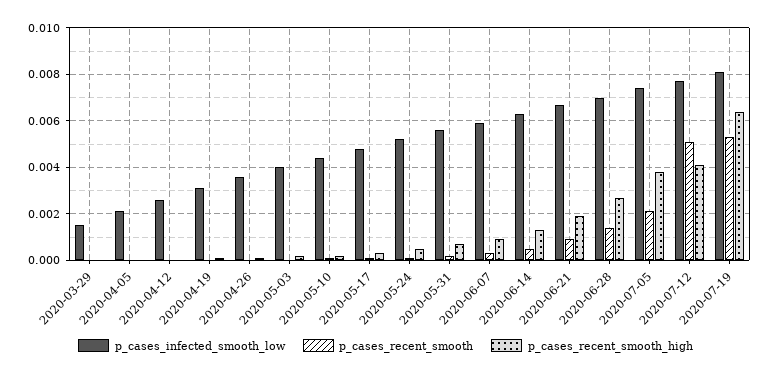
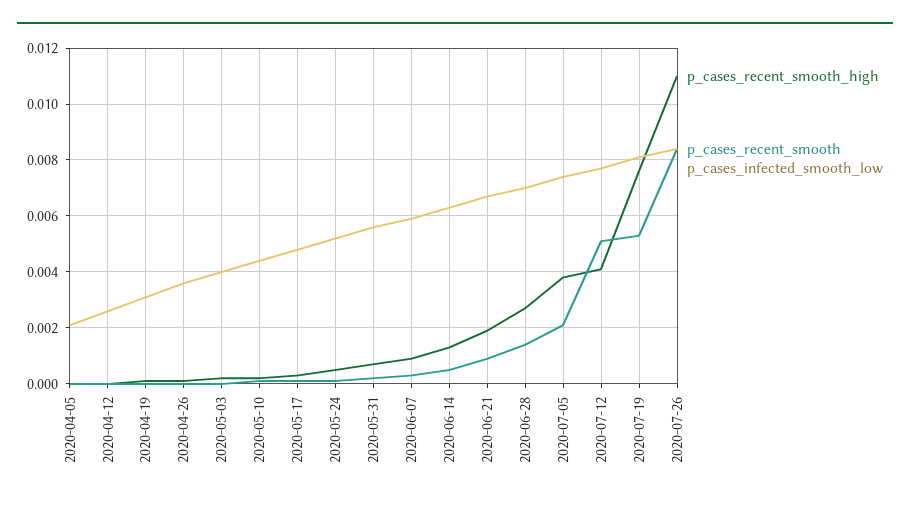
p_cases_infected_smooth_low, 2020-03-29: 0.0015 -> none
p_cases_recent_smooth, 2020-03-29: 0 -> none
p_cases_recent_smooth_high, 2020-03-29: 0 -> none
p_cases_recent_smooth_high, 2020-07-19: 0.0065 -> 0.0075
p_cases_recent_smooth_high, 2020-07-26: none -> 0.011
p_cases_recent_smooth, 2020-07-26: none -> 0.0085
p_cases_infected_smooth_low, 2020-07-26: none -> 0.0085

